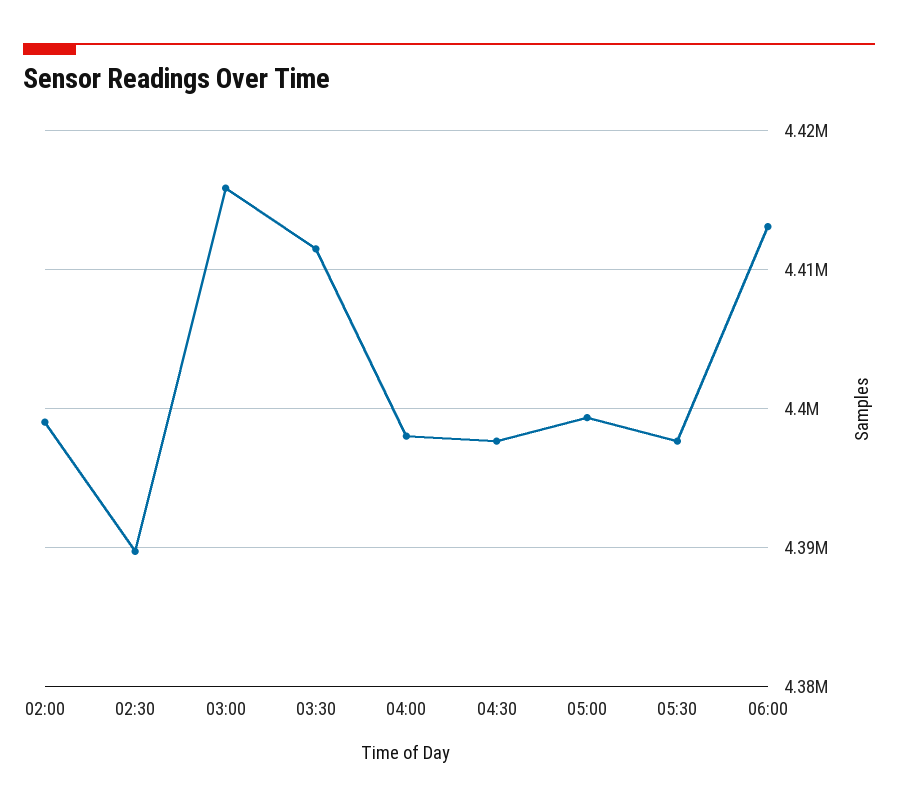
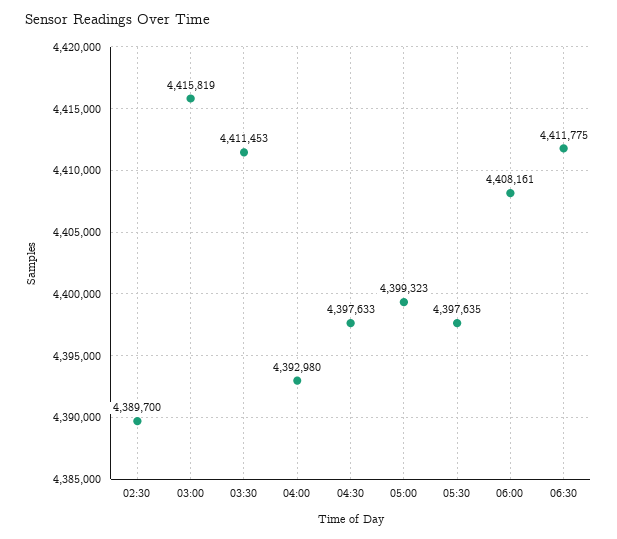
02:00: 4399000 -> none
04:00: 4398000 -> 4392980
06:00: 4413000 -> 4408161
06:30: none -> 4411775

